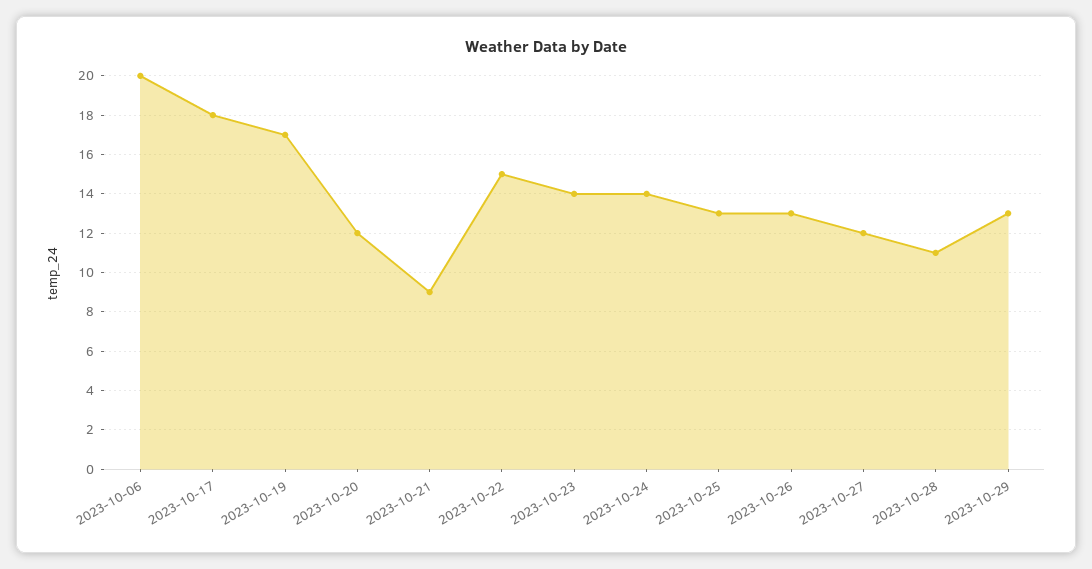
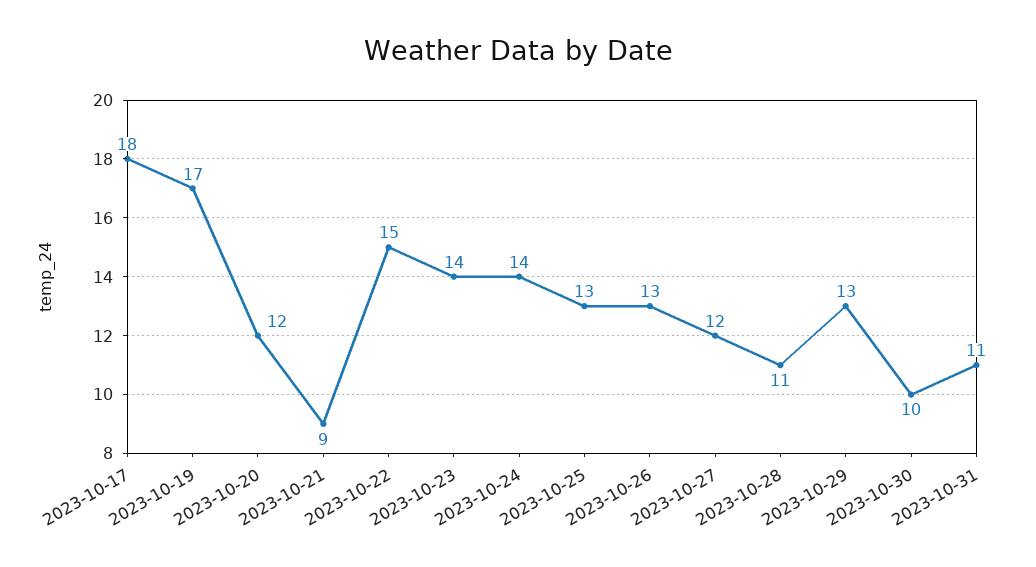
2023-10-06: 20 -> none
2023-10-30: none -> 10
2023-10-31: none -> 11

